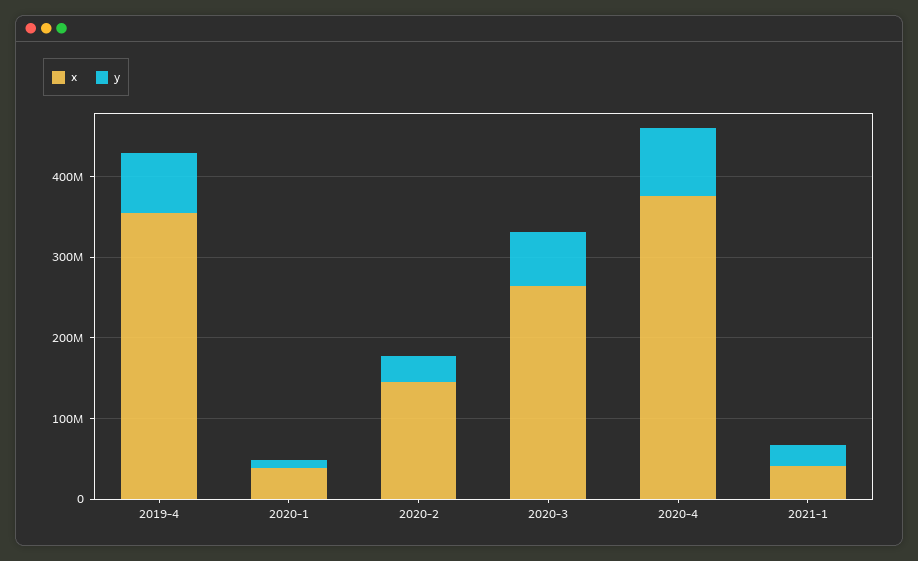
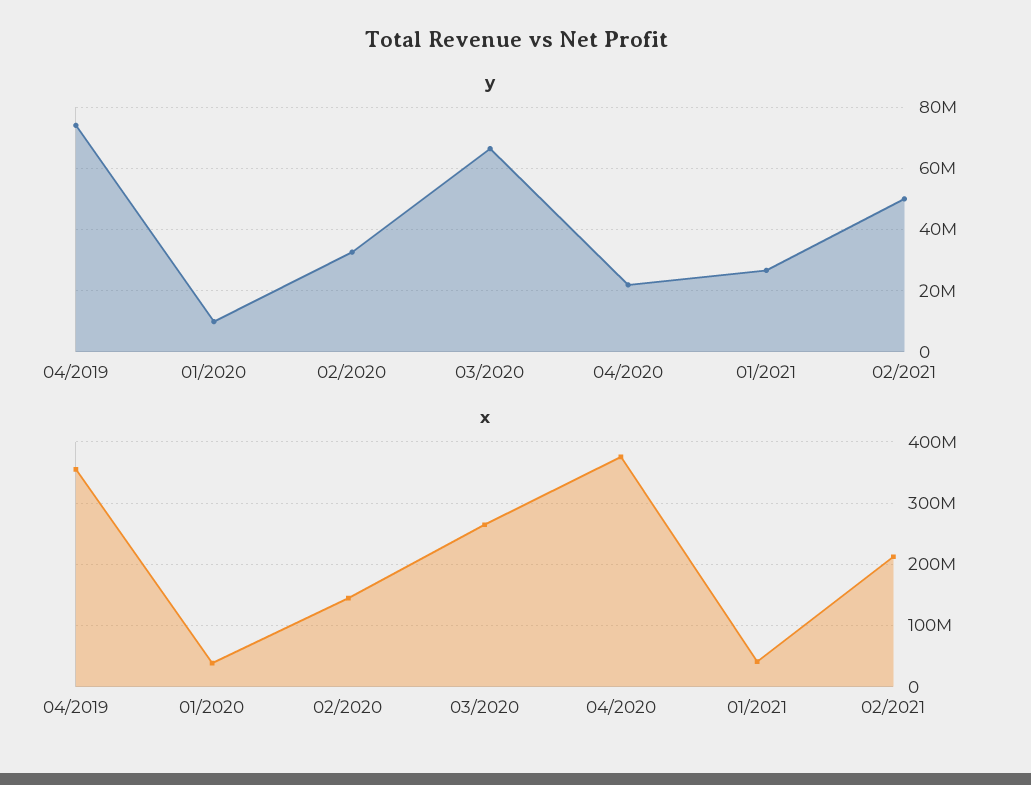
y, 2020-4: 80000000 -> 22000000
y, 02/2021: none -> 50000000
x, 02/2021: none -> 210000000

